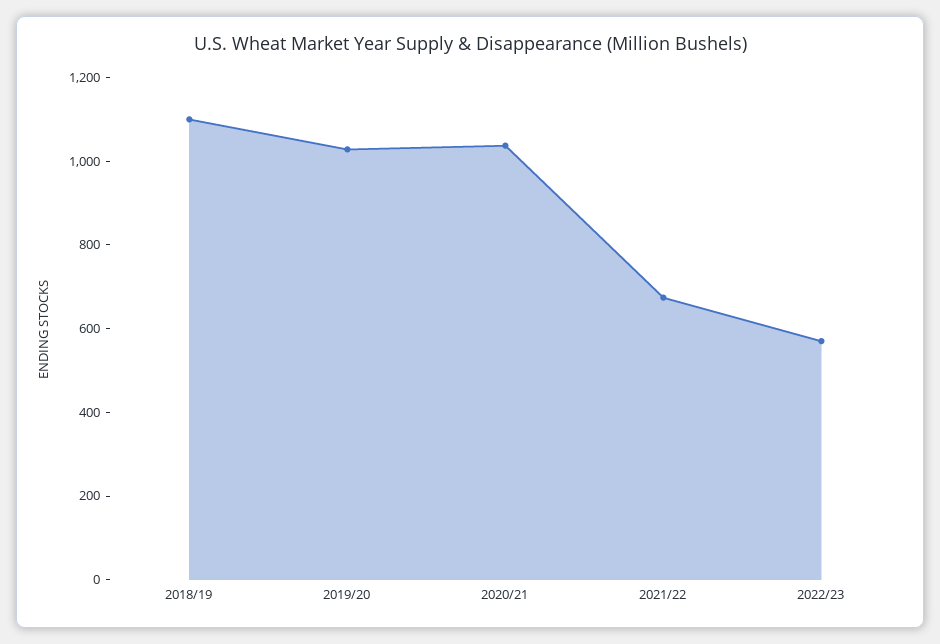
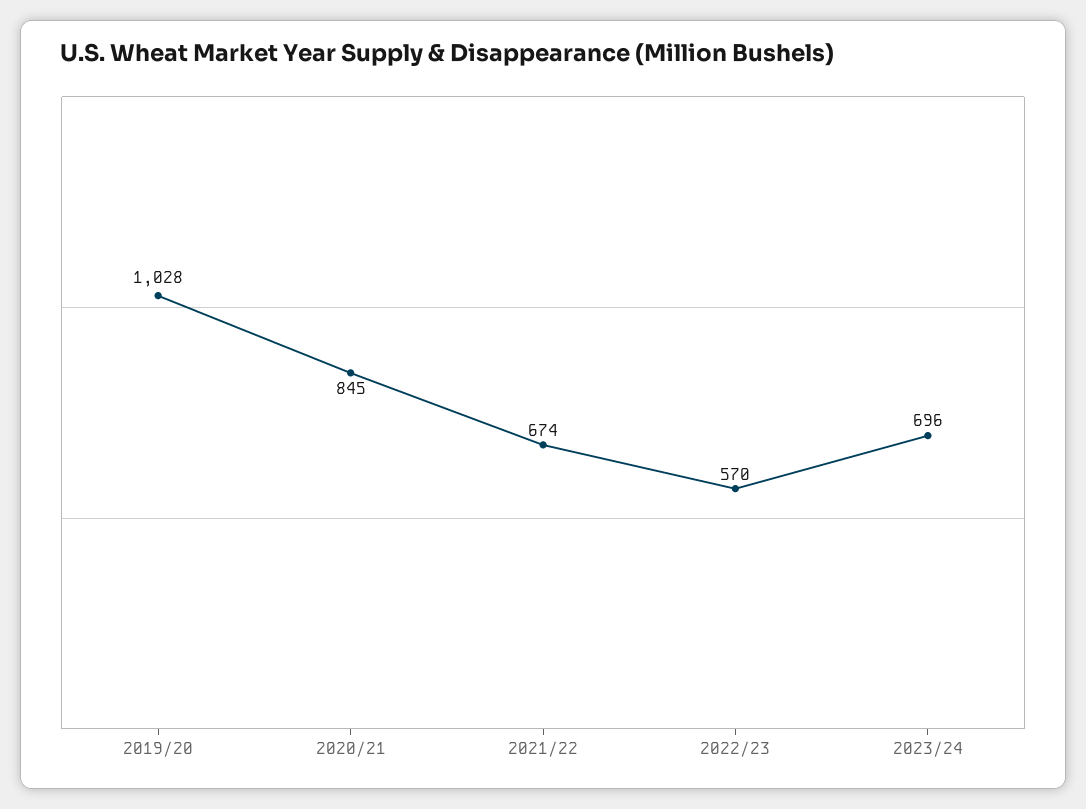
2018/19: 1100 -> none
2020/21: 1050 -> 845
2023/24: none -> 696

